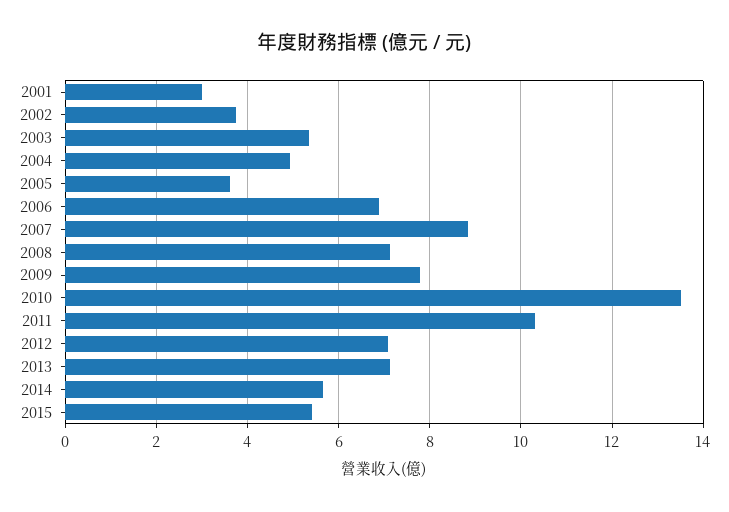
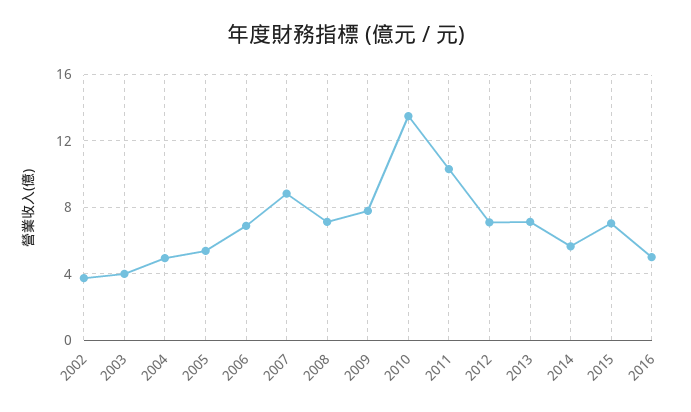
2001: 3 -> none
2003: 5.4 -> 4
2005: 3.6 -> 5.5
2015: 5.4 -> 7
2016: none -> 5

